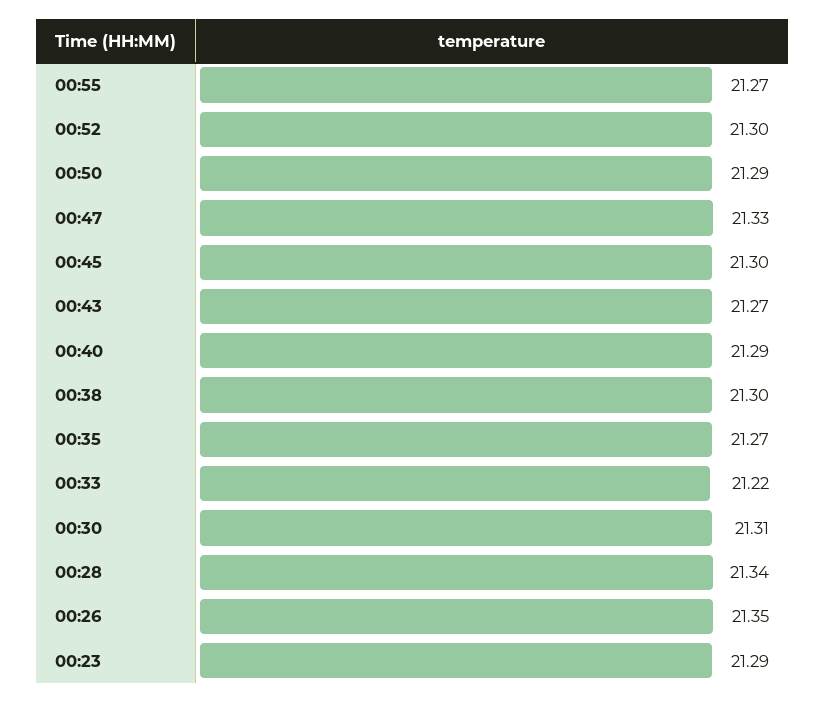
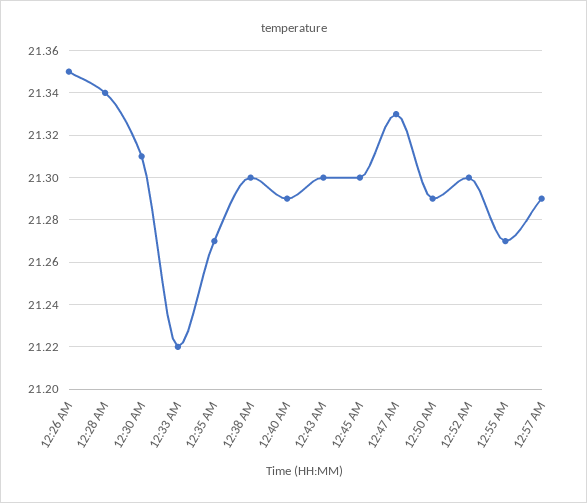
00:43: 21.27 -> 21.3
00:23: 21.29 -> none
12:57 AM: none -> 21.29

